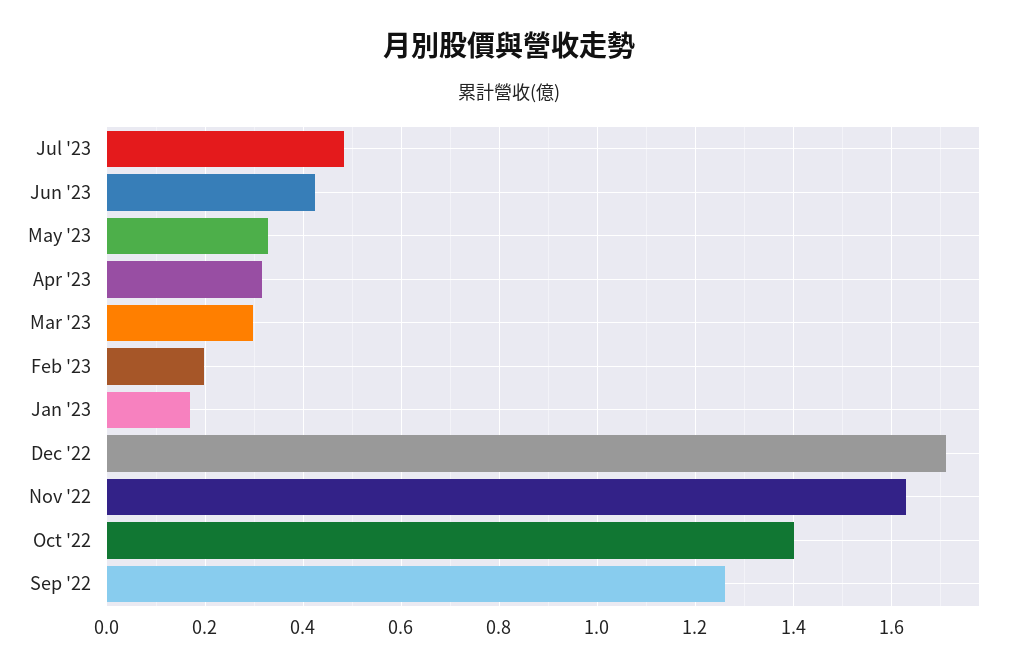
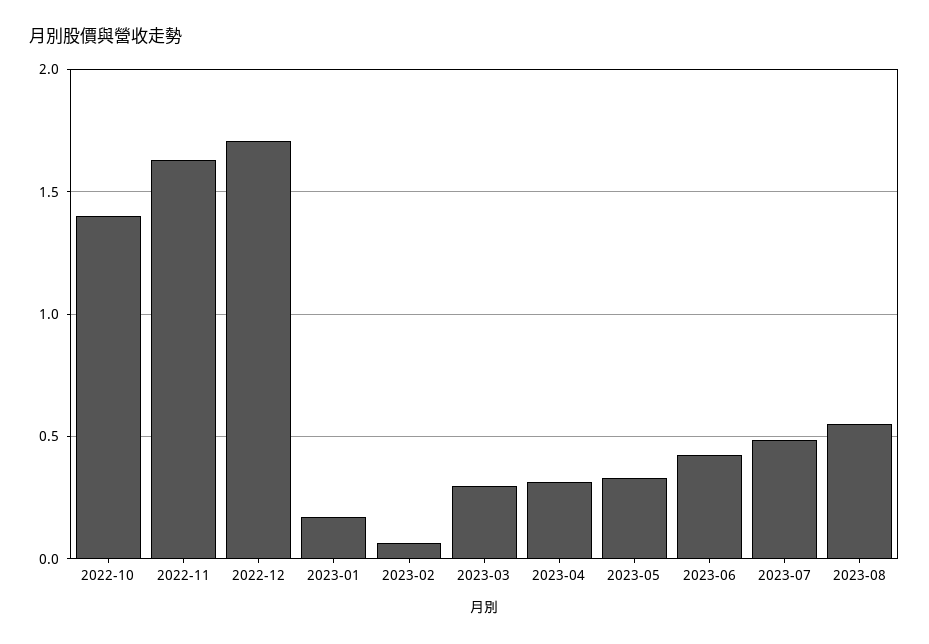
Feb '23: 0.2 -> 0.05
Sep '22: 1.26 -> none
2023-08: none -> 0.55

